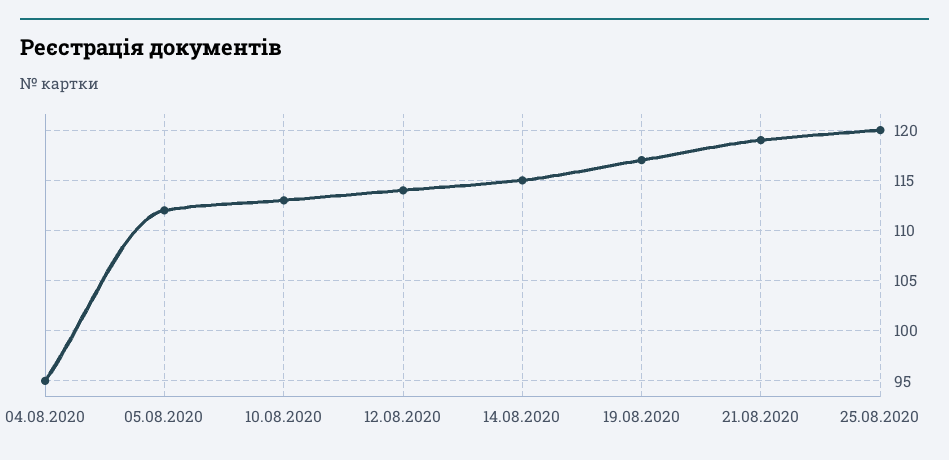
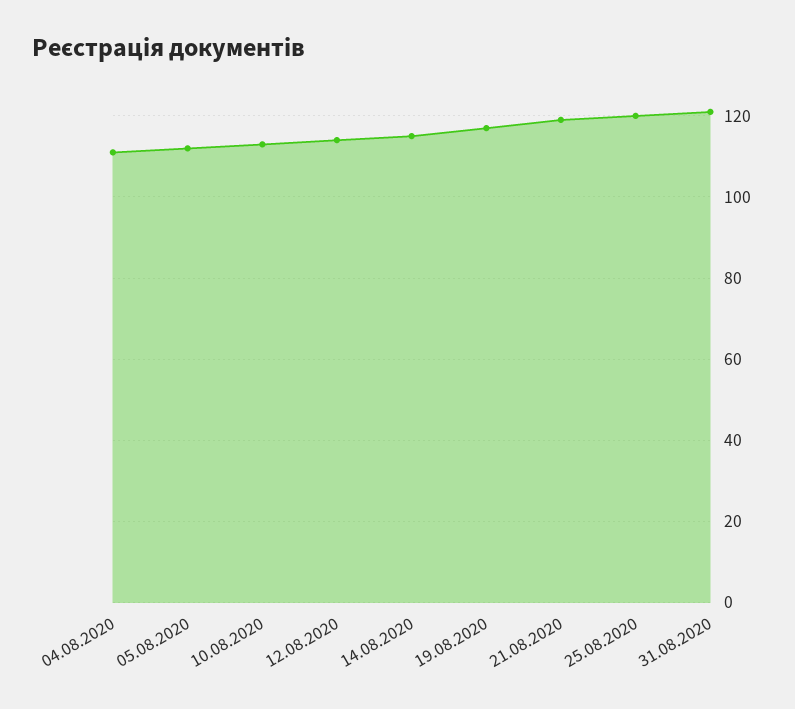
04.08.2020: 95 -> 110
31.08.2020: none -> 120

